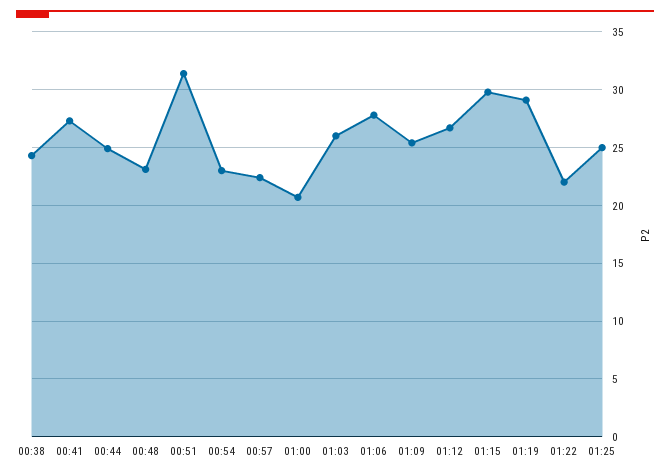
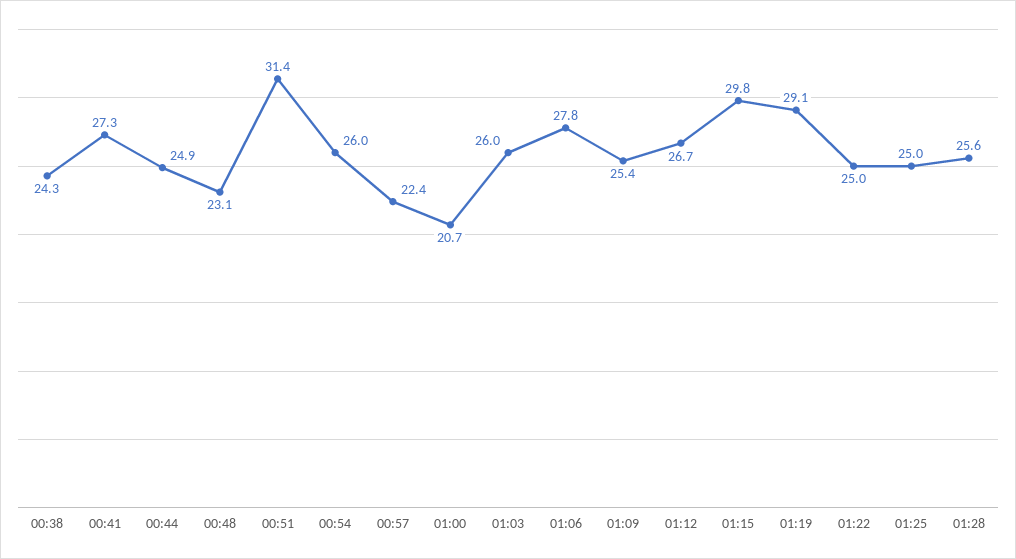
00:54: 23 -> 26
01:22: 22 -> 25
01:28: none -> 25.6

